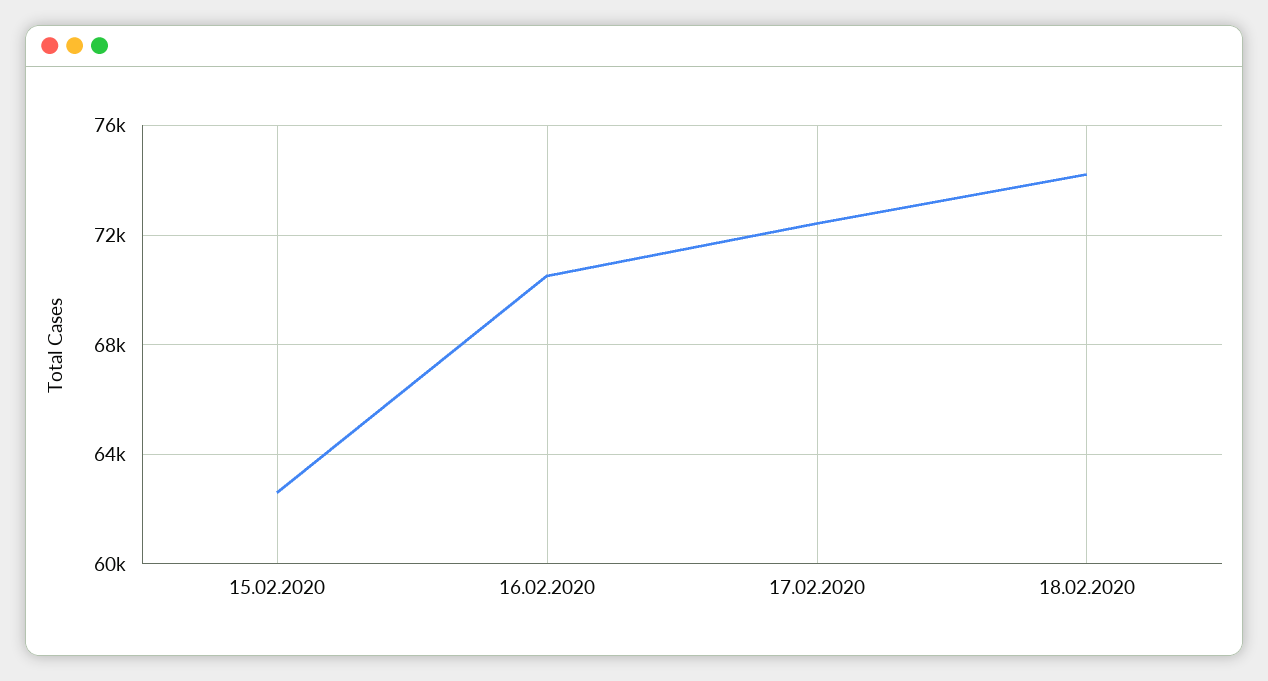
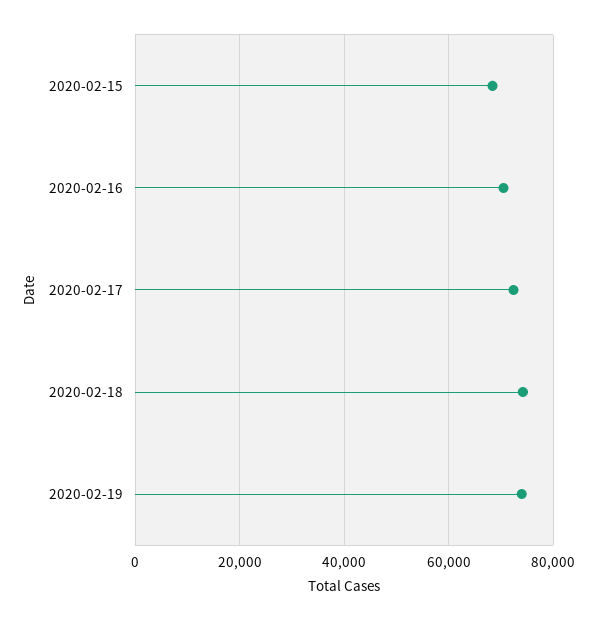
15.02.2020: 62500 -> 68000
2020-02-19: none -> 74000

